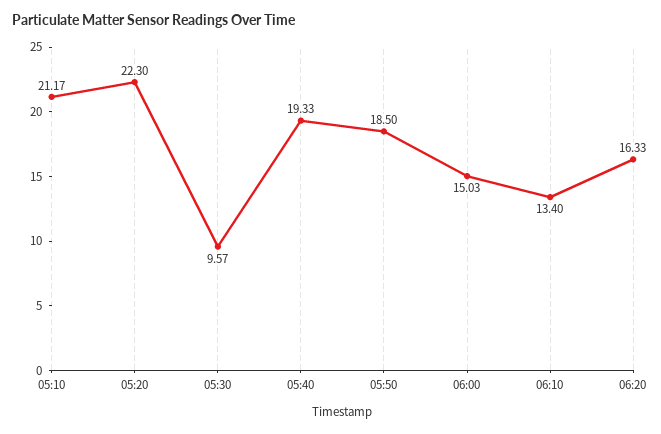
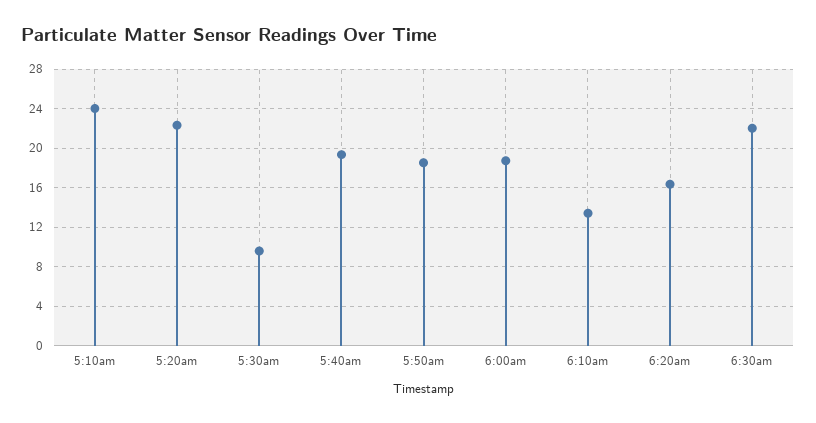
05:10: 21.17 -> 24
06:00: 15.03 -> 19
6:30am: none -> 22

